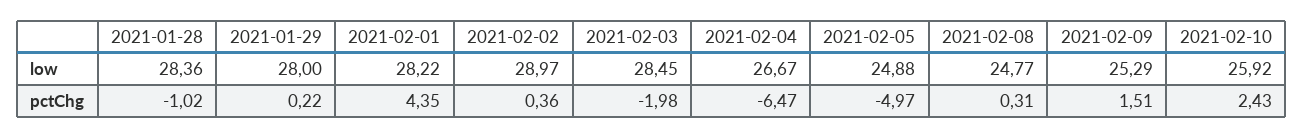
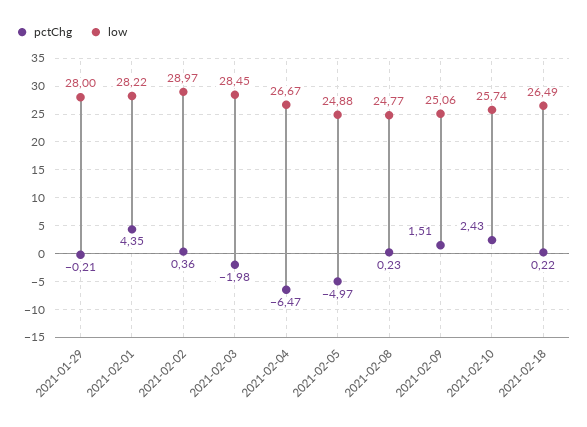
low, 2021-01-28: 28.36 -> none
low, 2021-02-09: 25.29 -> 25.06
low, 2021-02-10: 25.92 -> 25.74
pctChg, 2021-01-28: -1.02 -> none
pctChg, 2021-01-29: 0.22 -> -0.21
pctChg, 2021-02-08: 0.31 -> 0.23
pctChg, 2021-02-18: none -> 0.22
low, 2021-02-18: none -> 26.49

